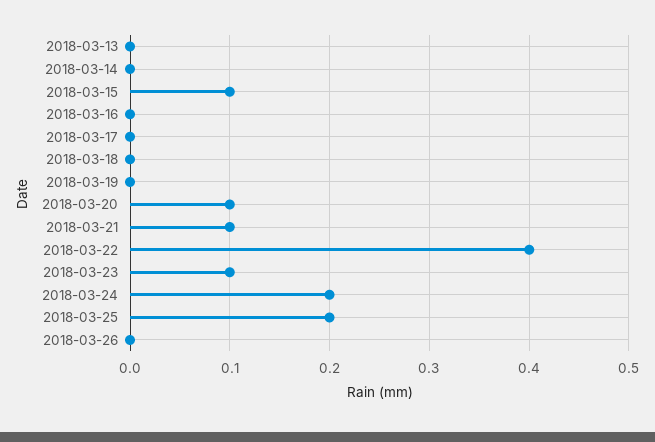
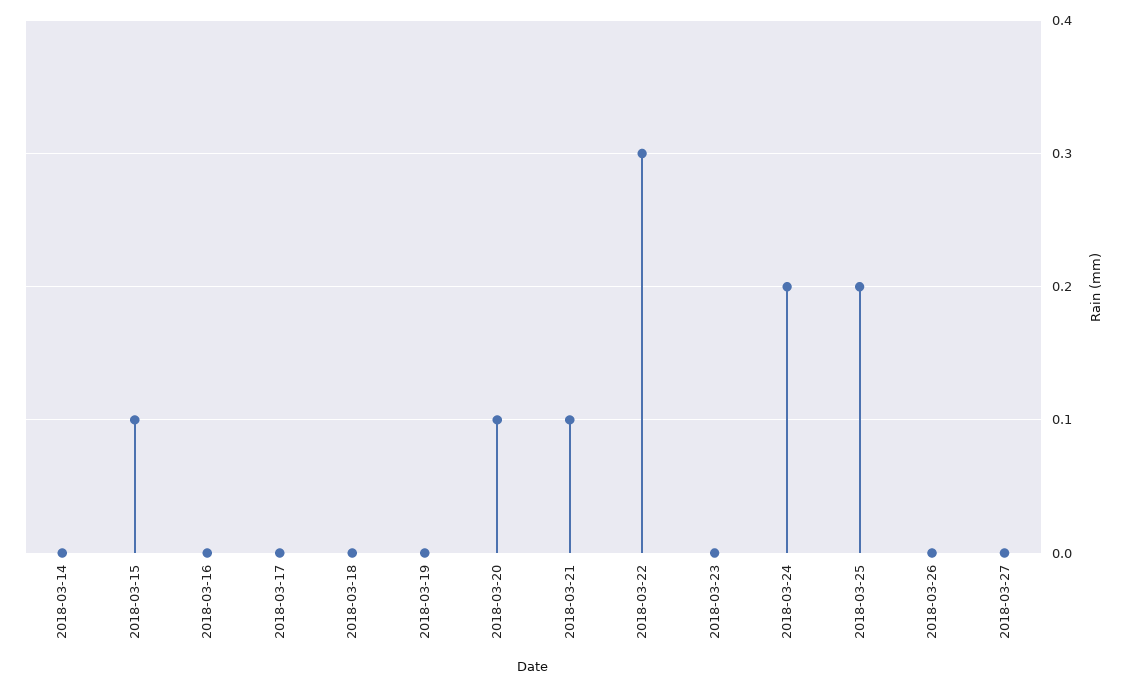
2018-03-13: 0 -> none
2018-03-22: 0.4 -> 0.3
2018-03-23: 0.1 -> 0
2018-03-27: none -> 0

